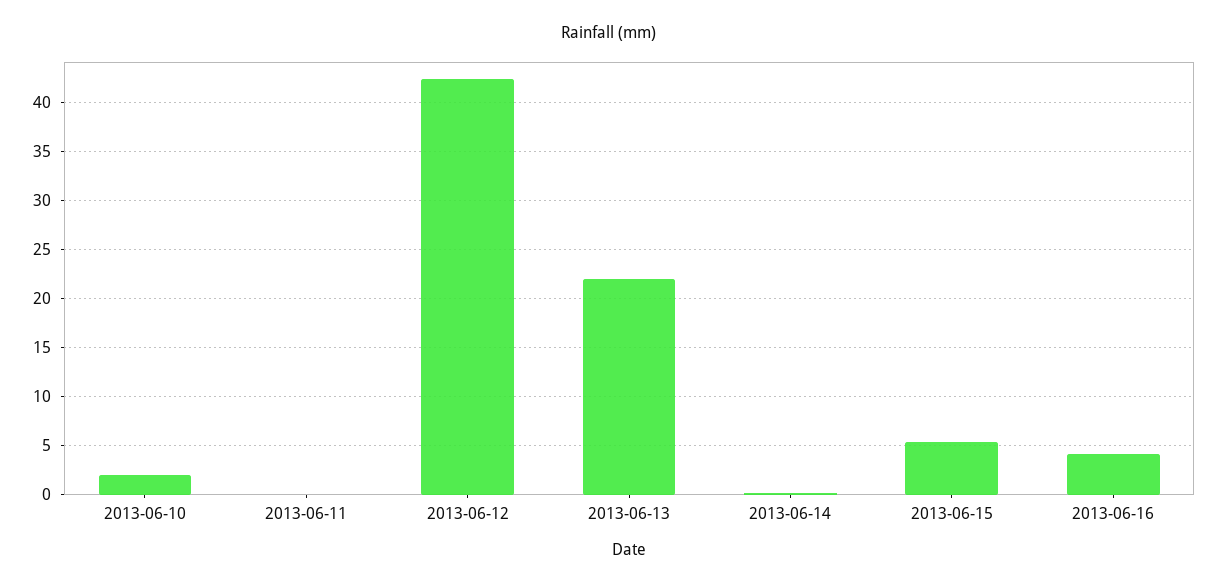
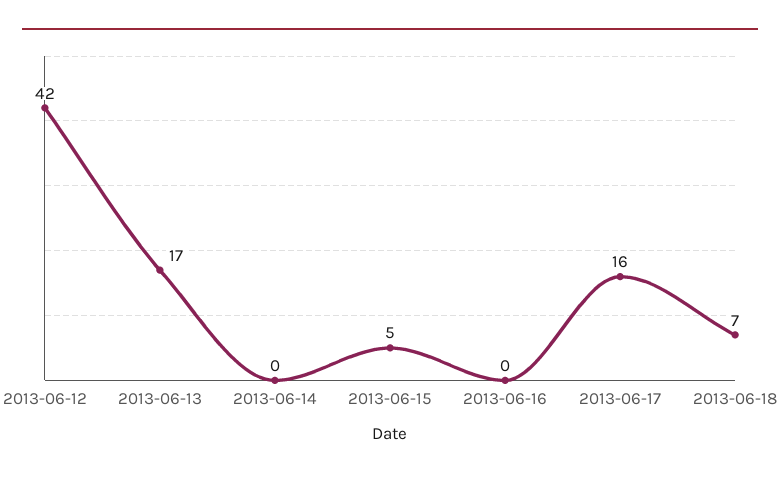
2013-06-10: 2 -> none
2013-06-11: 0 -> none
2013-06-13: 22 -> 17
2013-06-16: 4 -> 0
2013-06-17: none -> 16
2013-06-18: none -> 7

